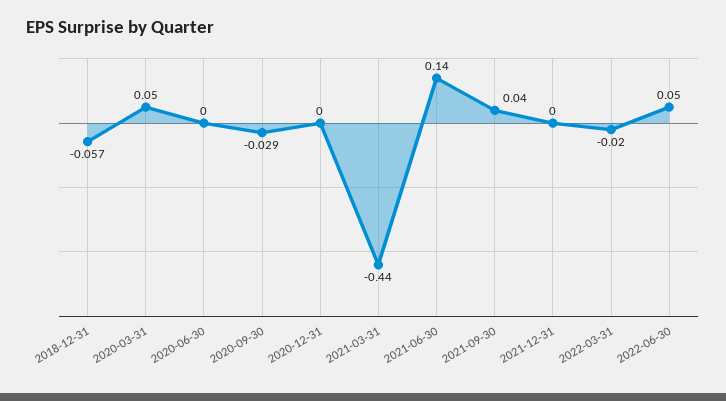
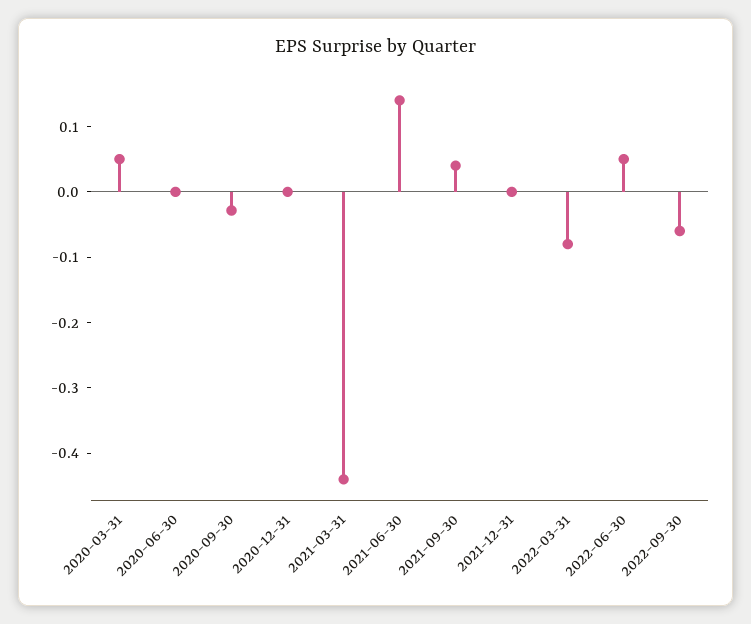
2018-12-31: -0.057 -> none
2022-03-31: -0.02 -> -0.08
2022-09-30: none -> -0.06

